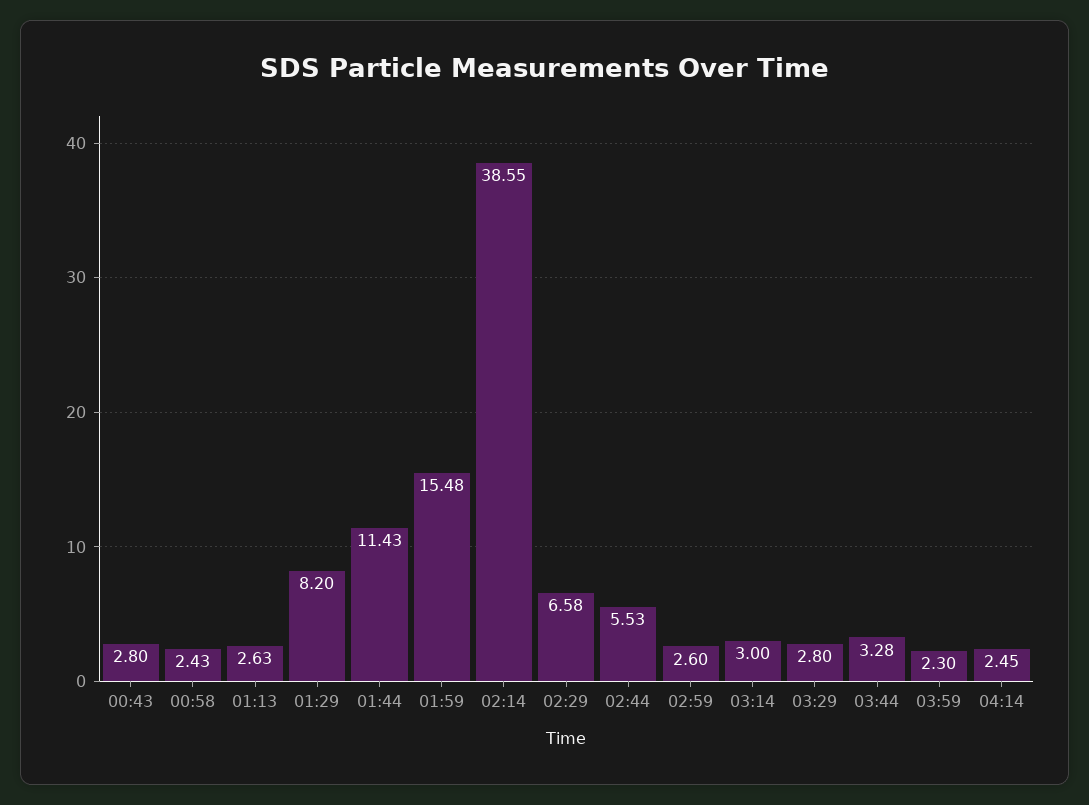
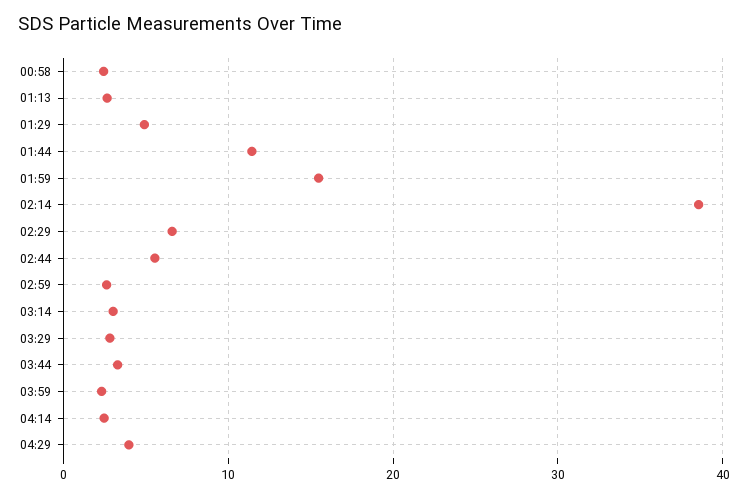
00:43: 2.8 -> none
01:29: 8.2 -> 5
04:29: none -> 4

